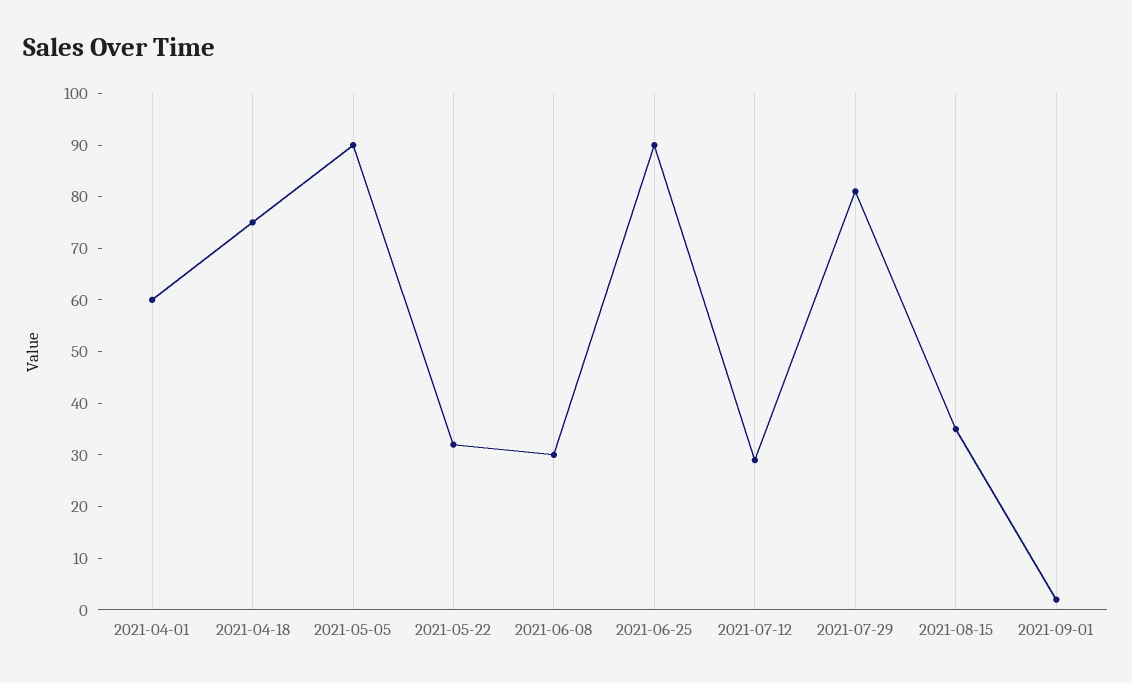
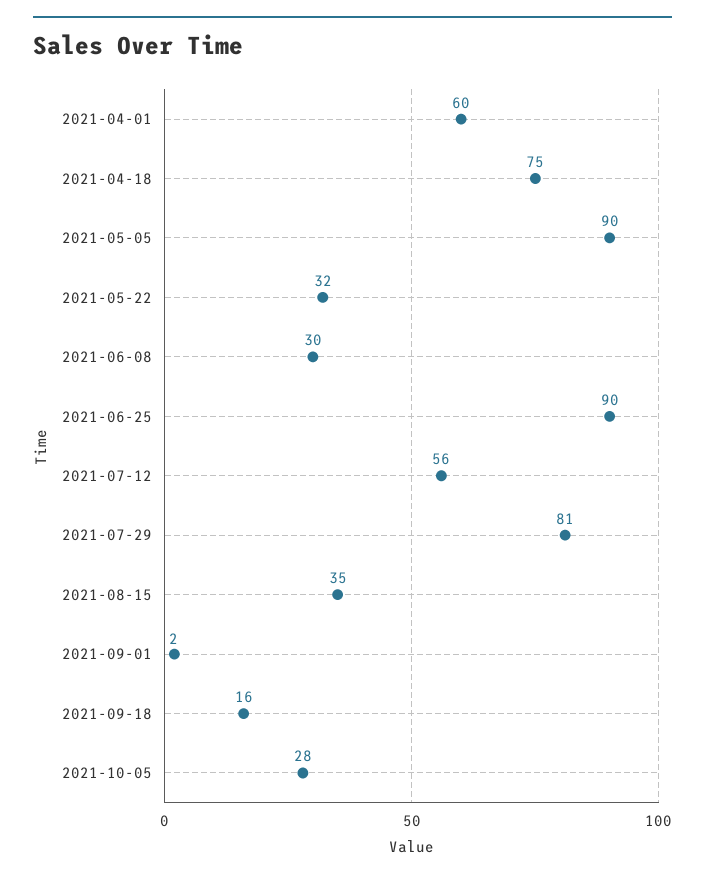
2021-07-12: 30 -> 56
2021-09-18: none -> 16
2021-10-05: none -> 28

